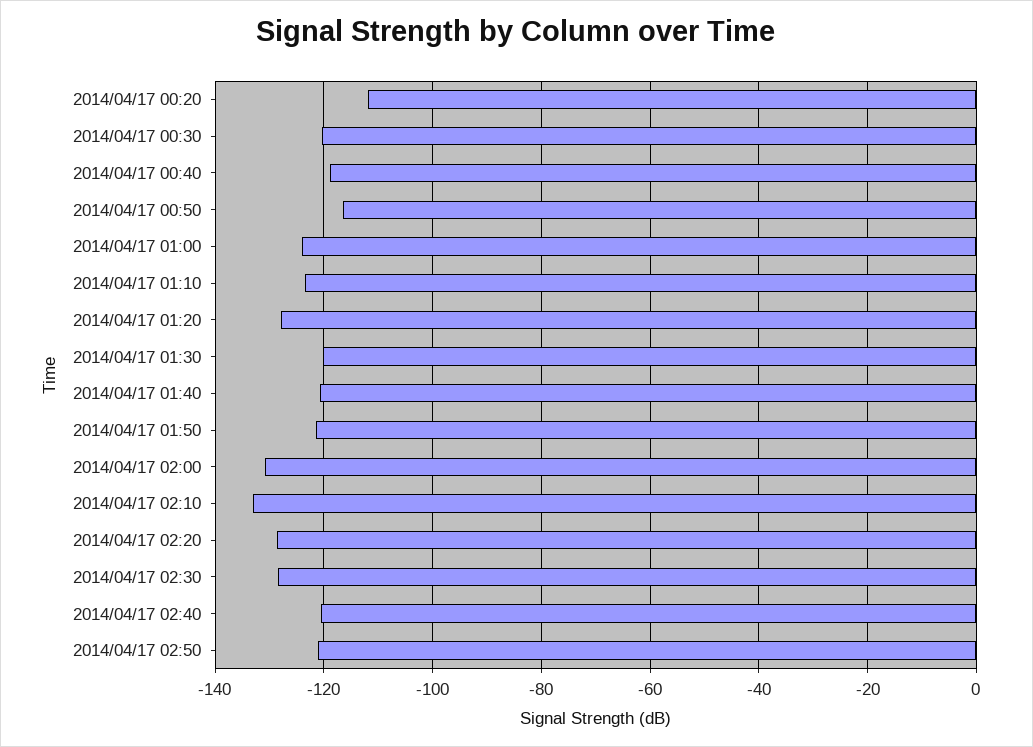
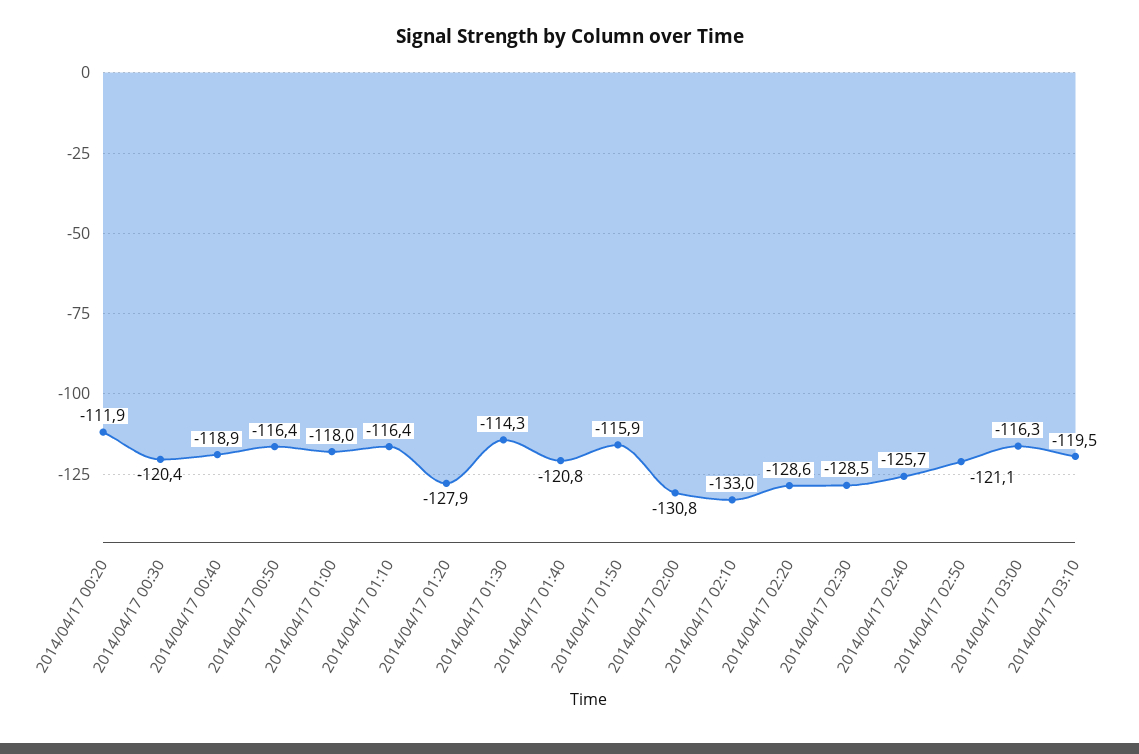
2014/04/17 01:00: -124 -> -118
2014/04/17 01:10: -124 -> -116.4
2014/04/17 01:30: -120 -> -114.3
2014/04/17 01:50: -122 -> -115.9
2014/04/17 02:40: -120 -> -125.7
2014/04/17 03:00: none -> -116.3
2014/04/17 03:10: none -> -119.5

